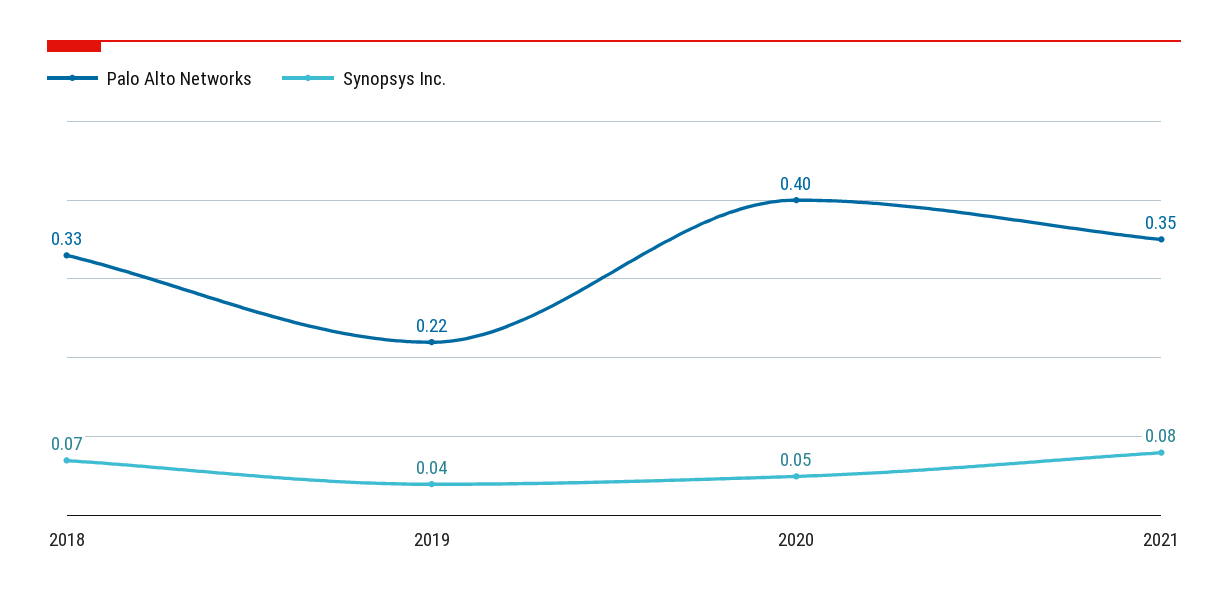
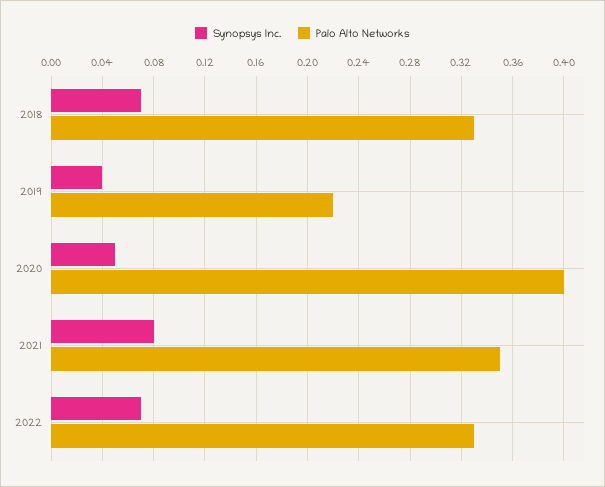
Synopsys Inc., 2022: none -> 0.07
Palo Alto Networks, 2022: none -> 0.33

